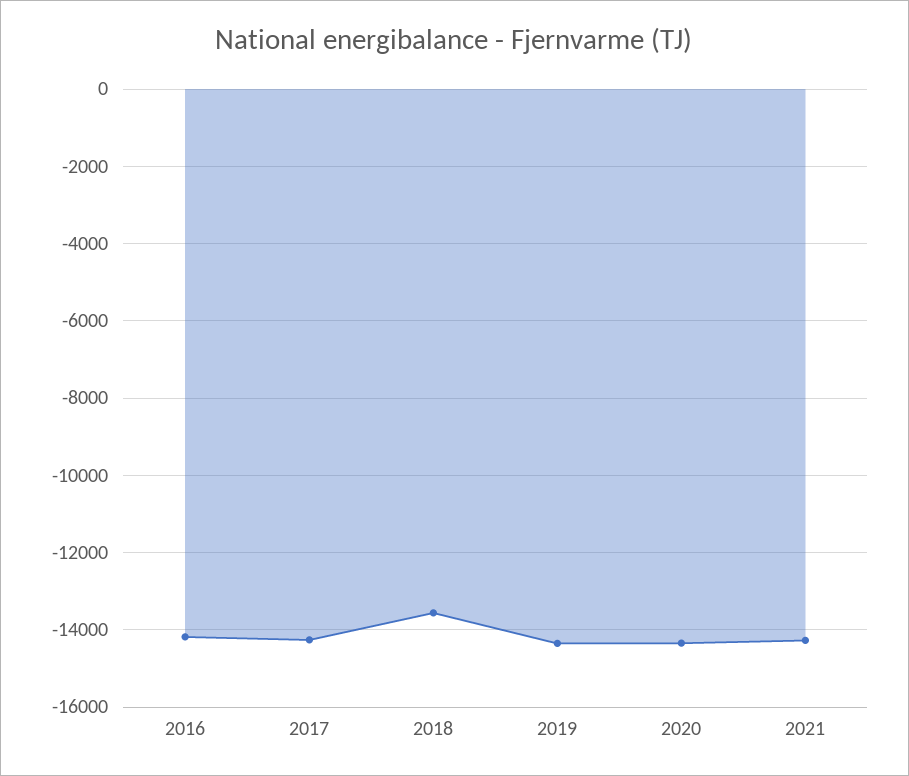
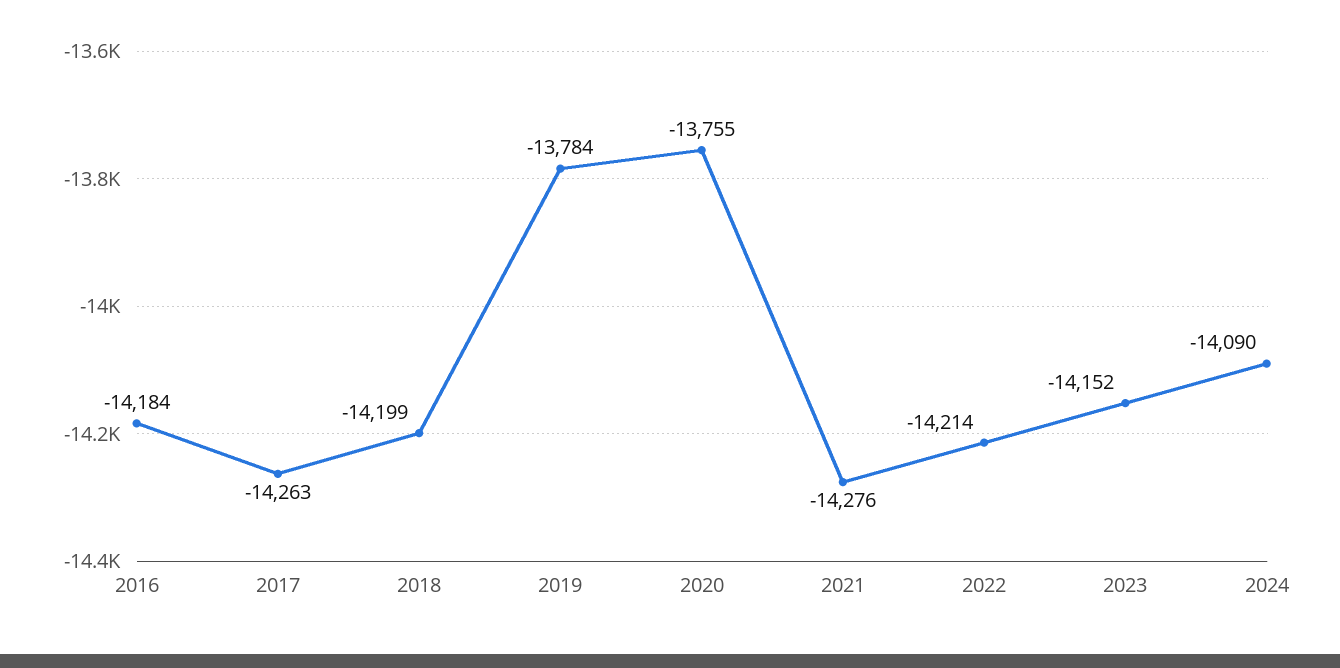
2018: -13600 -> -14199
2019: -14400 -> -13784
2020: -14400 -> -13755
2022: none -> -14214
2023: none -> -14152
2024: none -> -14090

